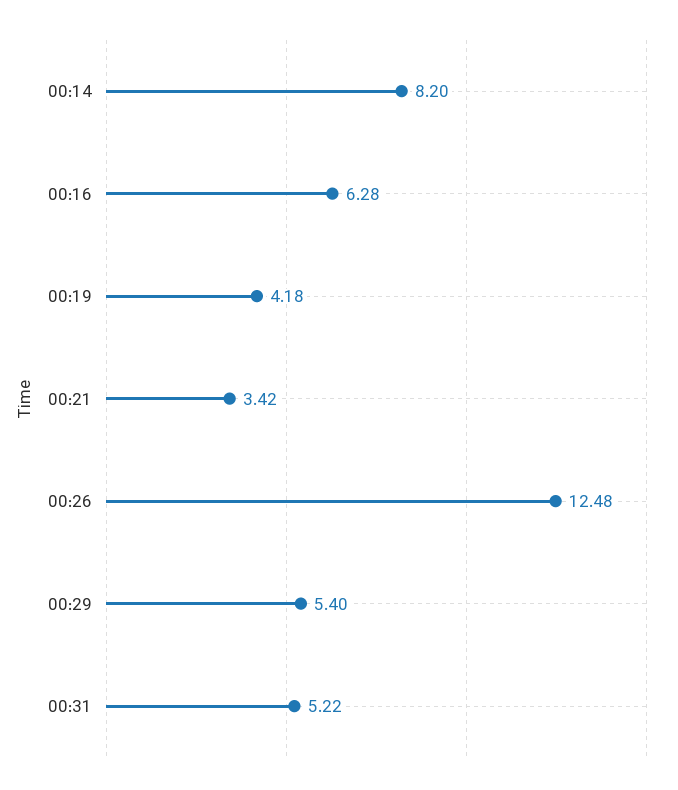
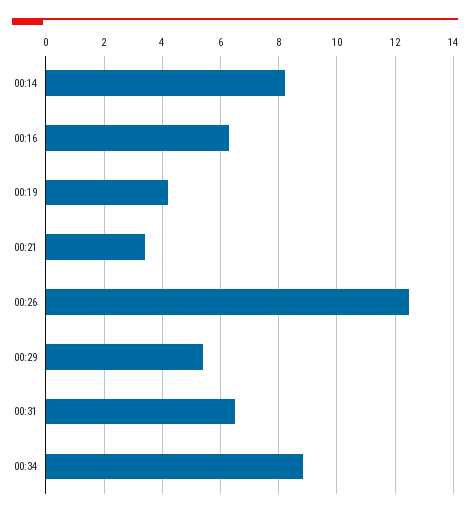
00:31: 5.22 -> 6.5
00:34: none -> 8.75

